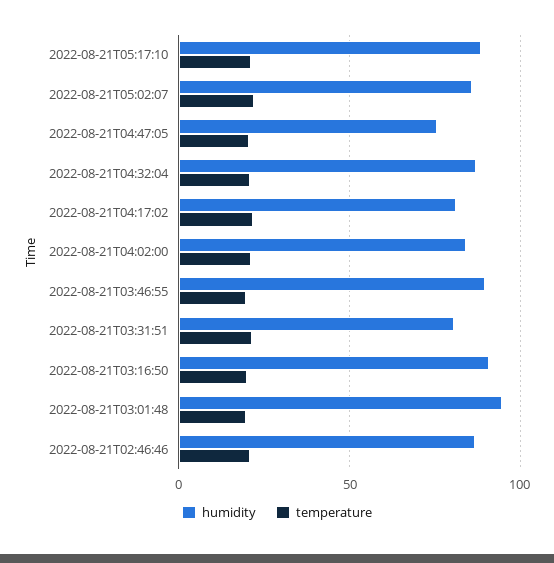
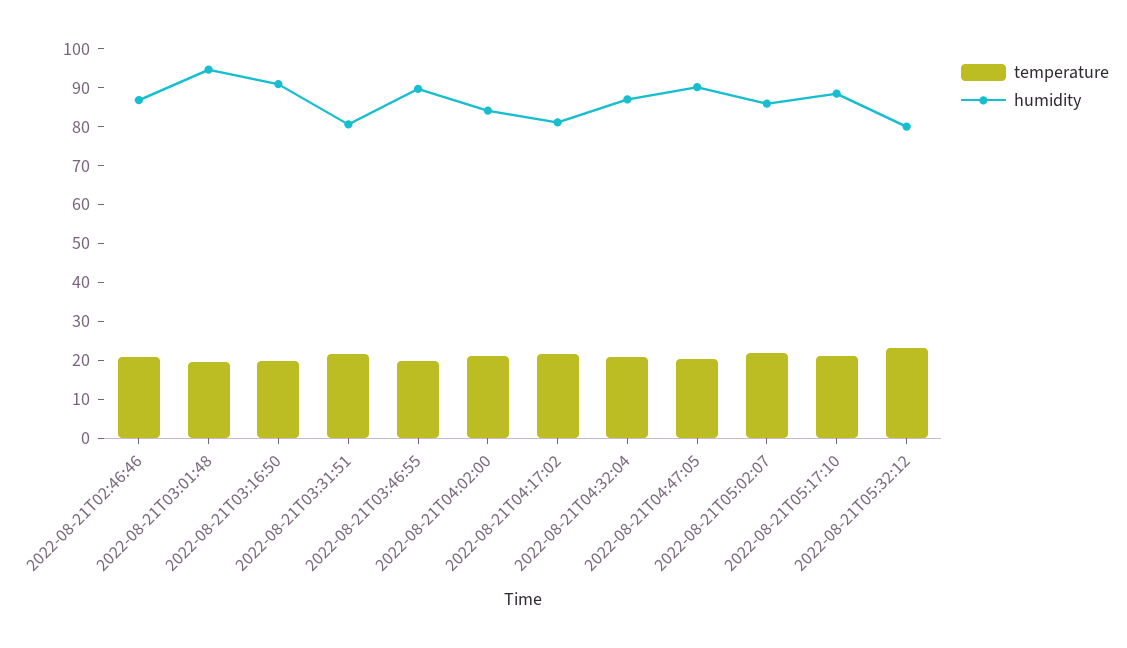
humidity, 2022-08-21T04:47:05: 75 -> 90
temperature, 2022-08-21T05:32:12: none -> 22.5
humidity, 2022-08-21T05:32:12: none -> 80

